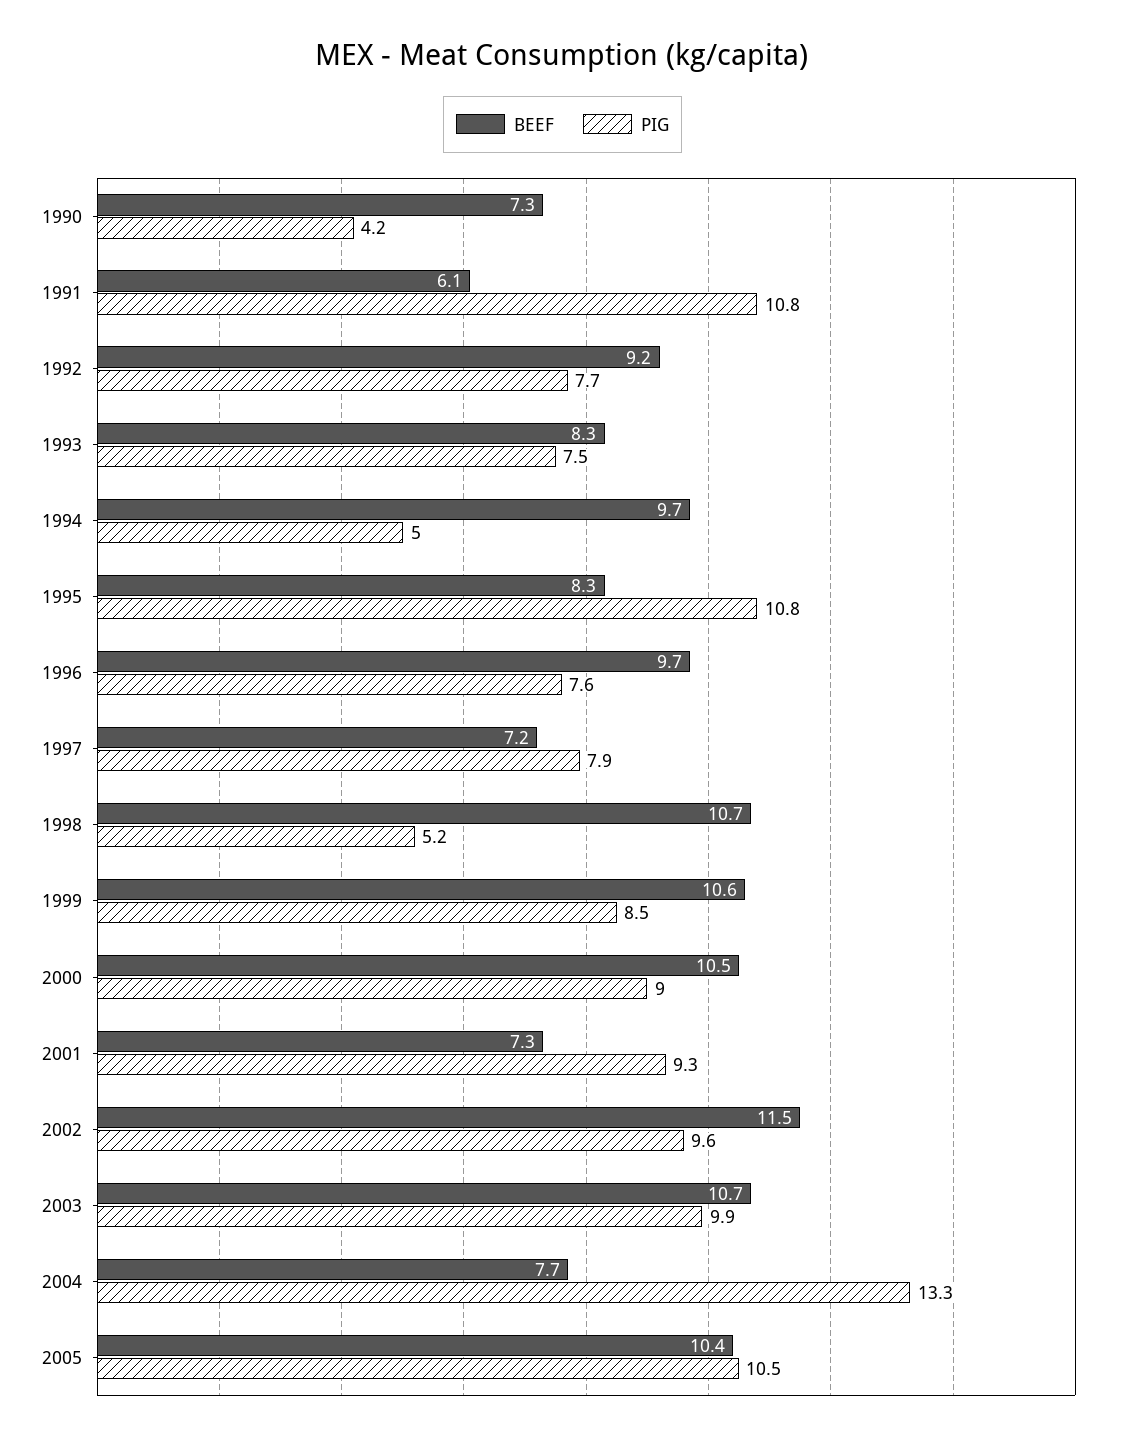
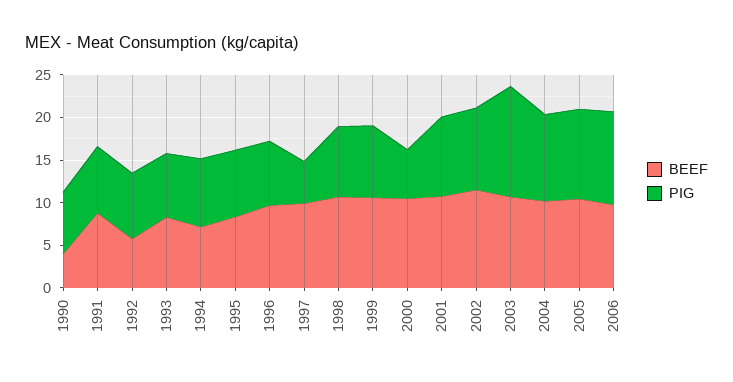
BEEF, 1990: 7.3 -> 4
PIG, 1990: 4.2 -> 7
BEEF, 1991: 6.1 -> 9
PIG, 1991: 10.8 -> 8
BEEF, 1992: 9.2 -> 6
BEEF, 1994: 9.7 -> 7
PIG, 1994: 5 -> 8
PIG, 1995: 10.8 -> 8
BEEF, 1997: 7.2 -> 10
PIG, 1997: 7.9 -> 5
PIG, 1998: 5.2 -> 8
PIG, 2000: 9 -> 6
BEEF, 2001: 7.3 -> 11
PIG, 2003: 9.9 -> 13
BEEF, 2004: 7.7 -> 10
PIG, 2004: 13.3 -> 10
BEEF, 2006: none -> 10
PIG, 2006: none -> 11

